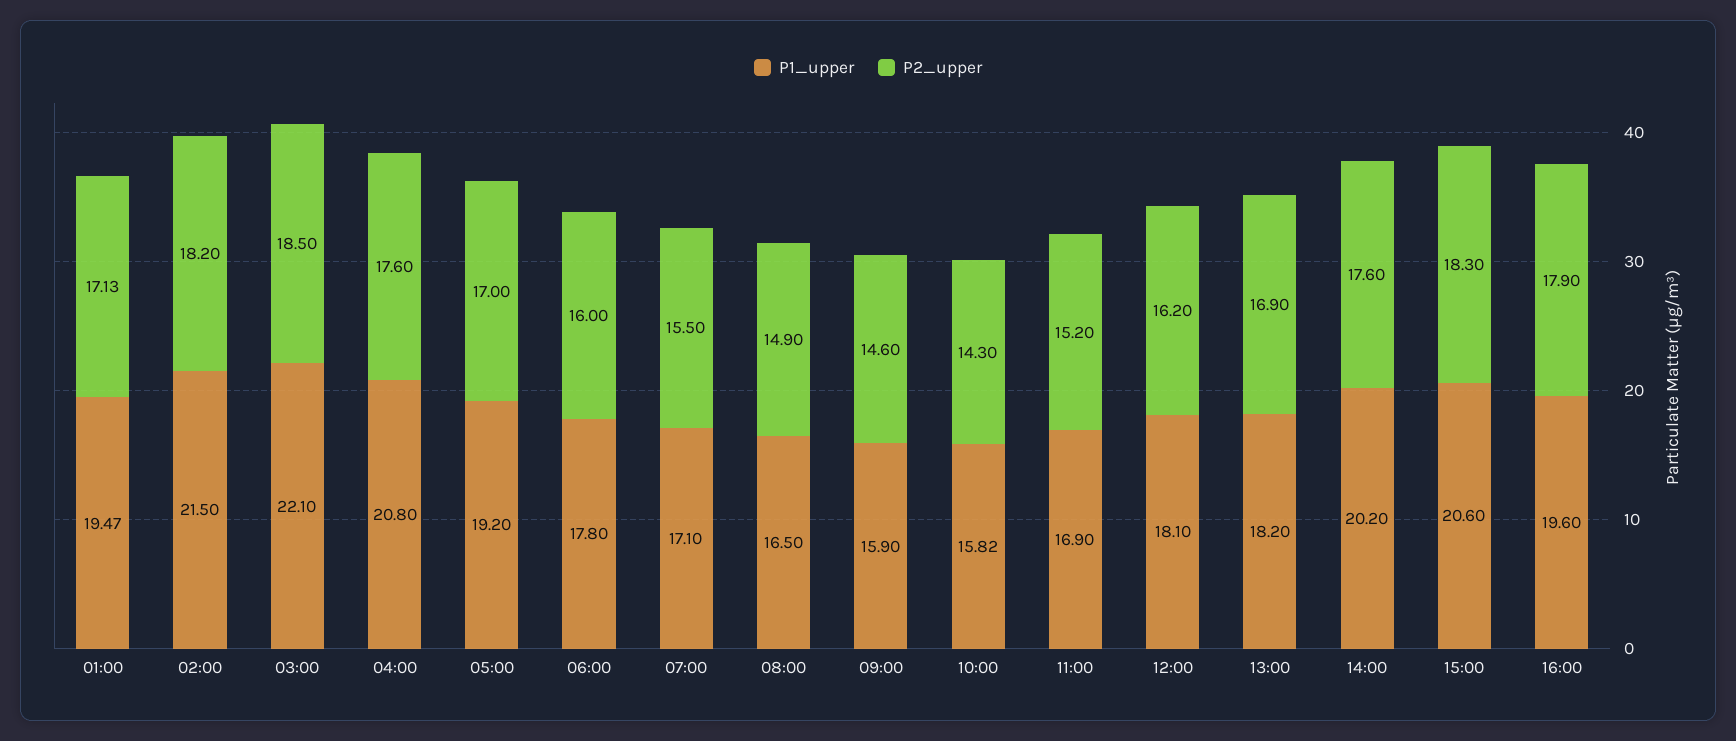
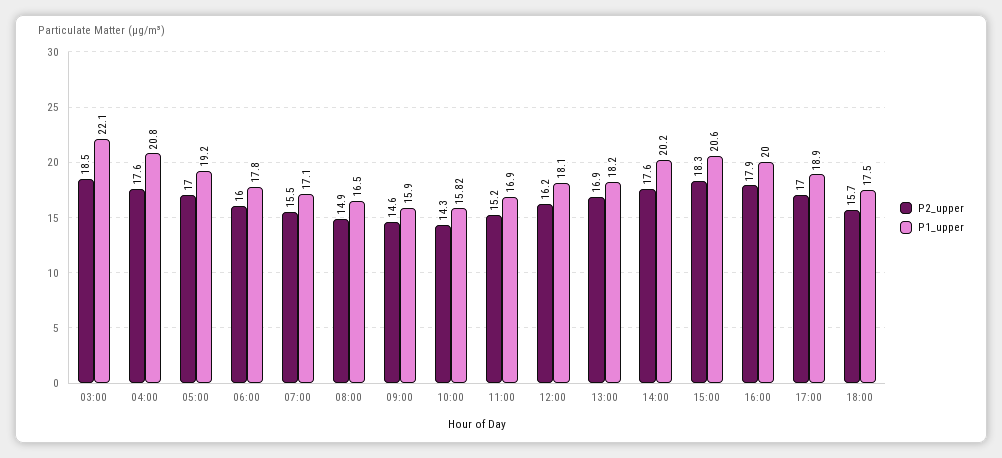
P1_upper, 01:00: 19.47 -> none
P2_upper, 01:00: 17.13 -> none
P1_upper, 02:00: 21.5 -> none
P2_upper, 02:00: 18.2 -> none
P1_upper, 16:00: 19.6 -> 20
P2_upper, 17:00: none -> 17
P1_upper, 17:00: none -> 18.9
P2_upper, 18:00: none -> 15.7
P1_upper, 18:00: none -> 17.5

